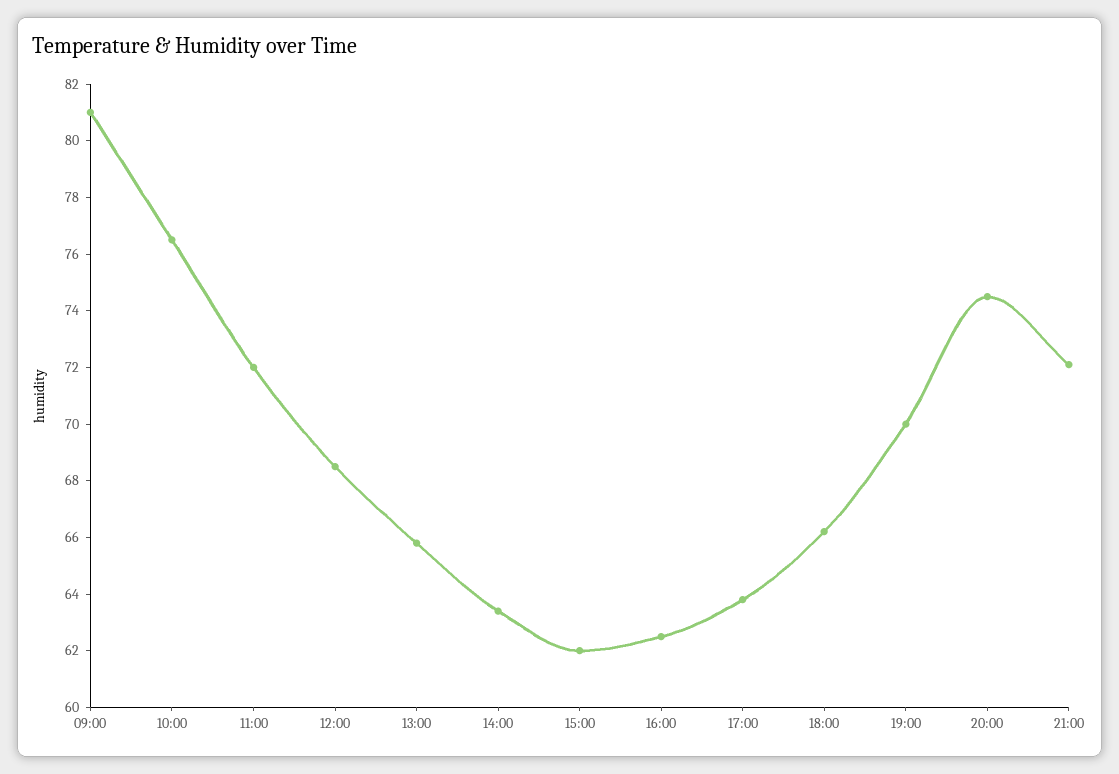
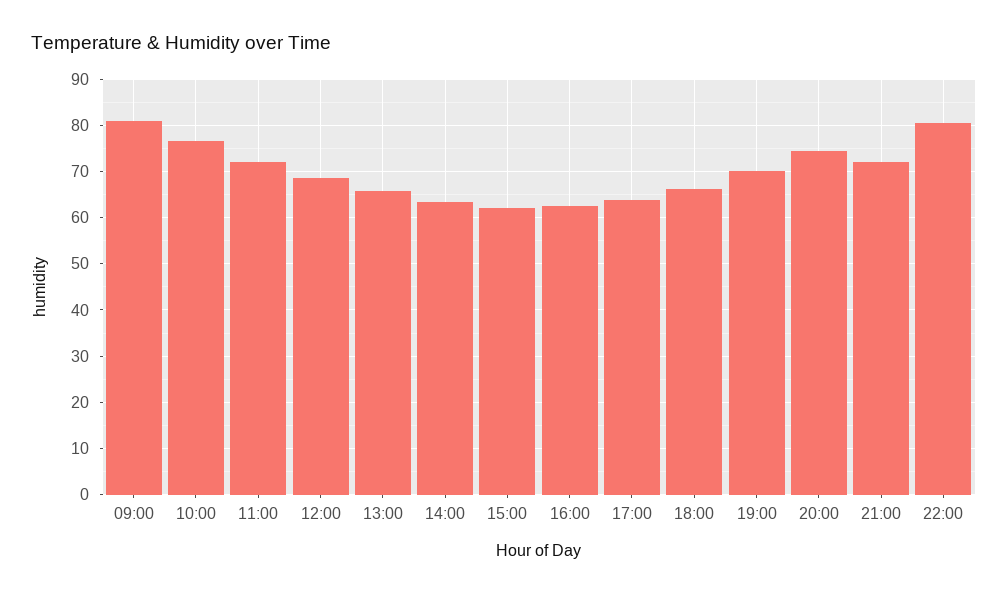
22:00: none -> 80

